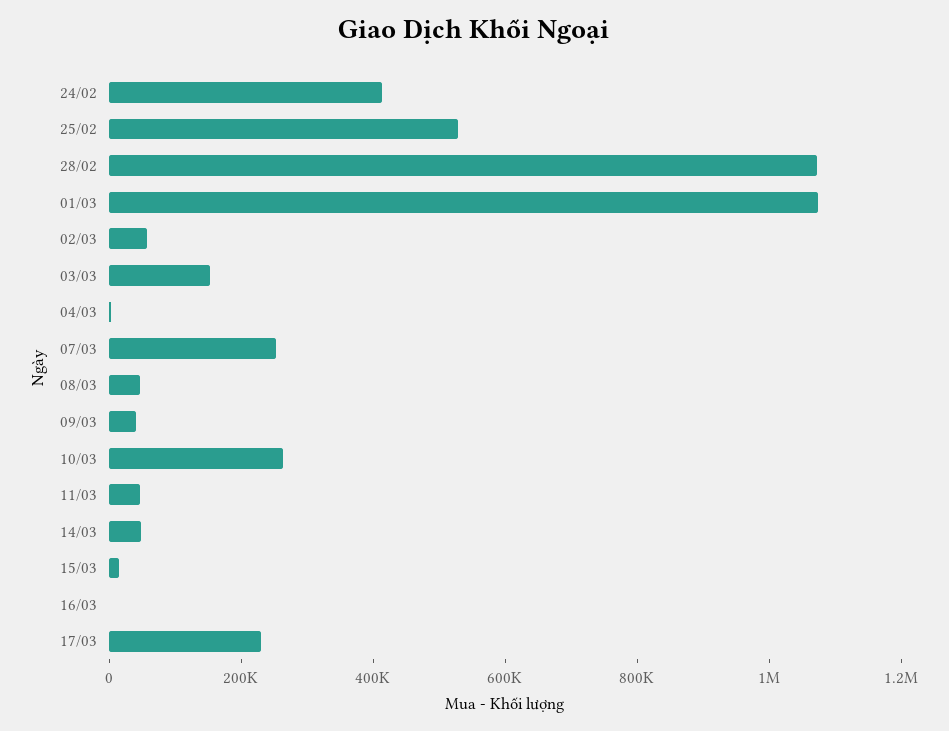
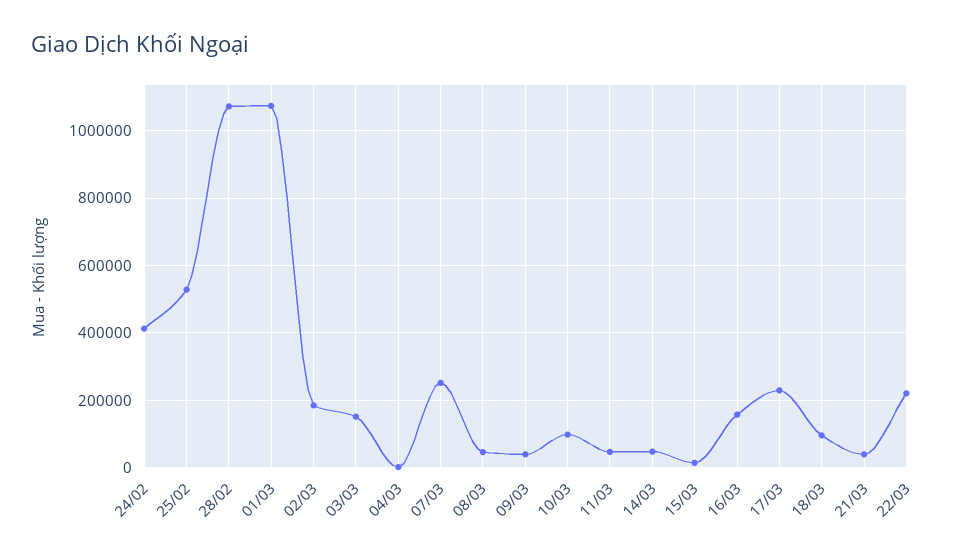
02/03: 50000 -> 180000
10/03: 250000 -> 100000
16/03: 0 -> 160000
18/03: none -> 100000
21/03: none -> 40000
22/03: none -> 220000

